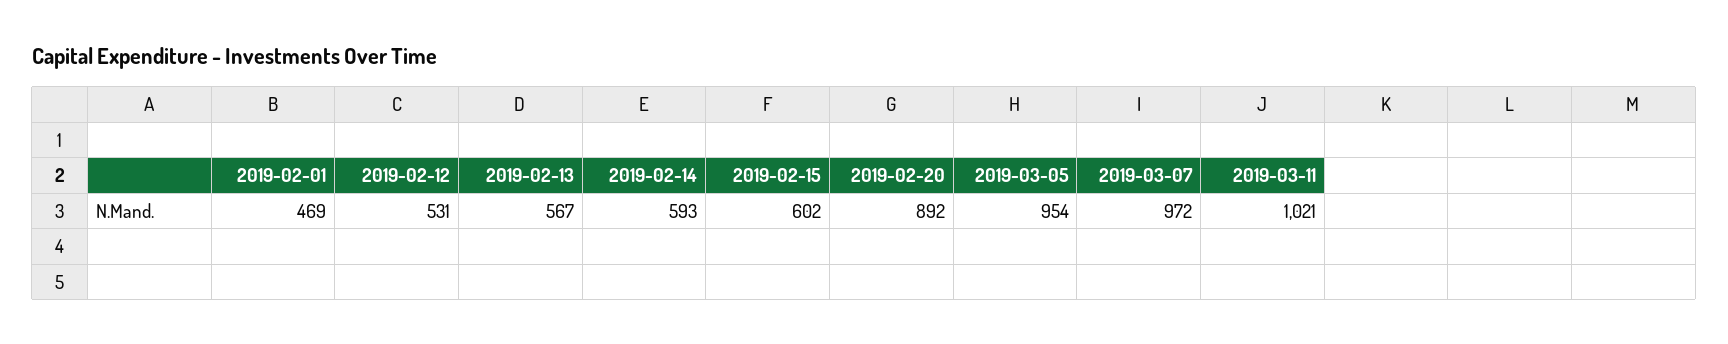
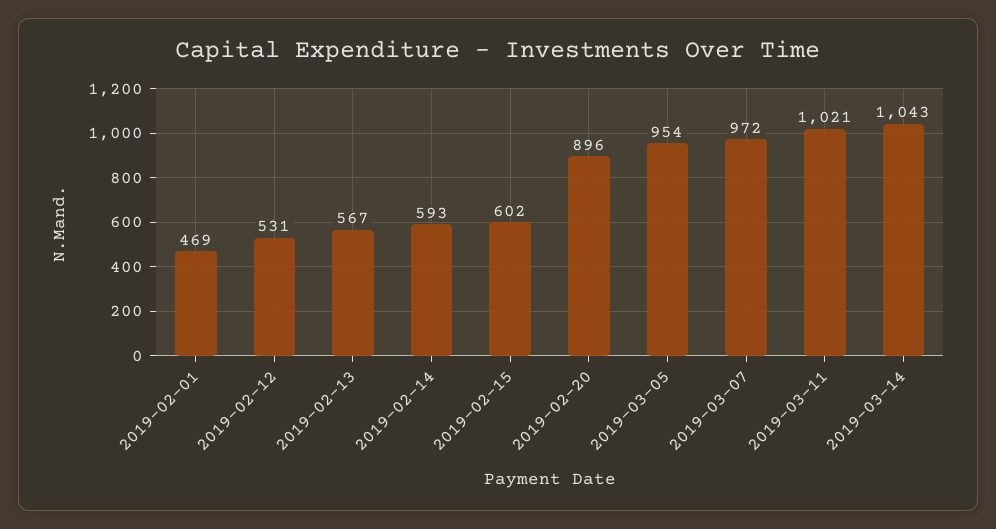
2019-02-20: 892 -> 896
2019-03-14: none -> 1043

